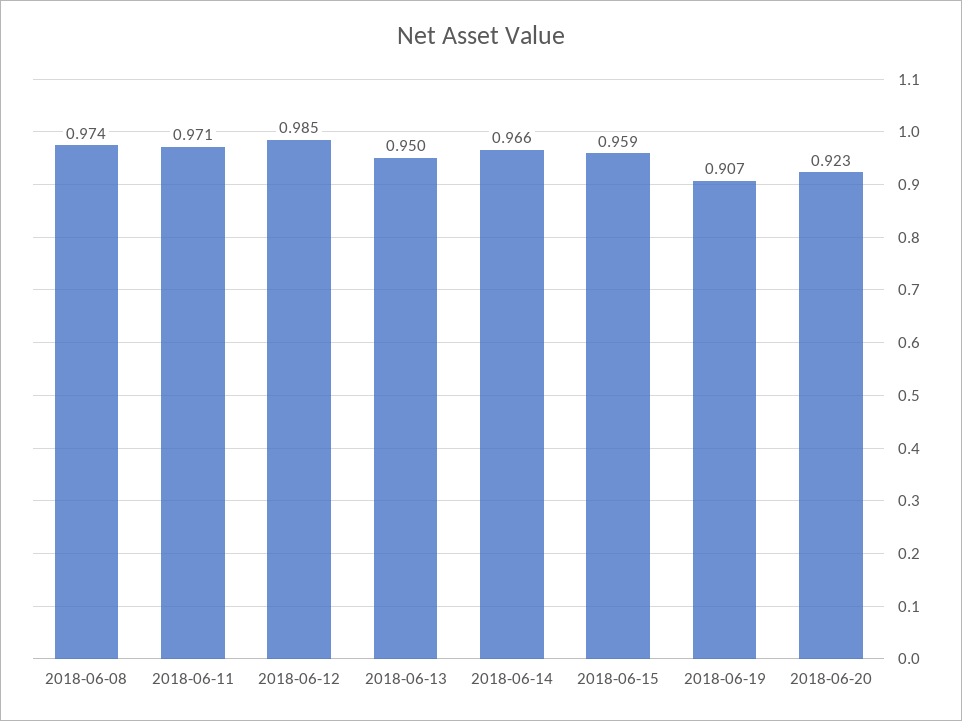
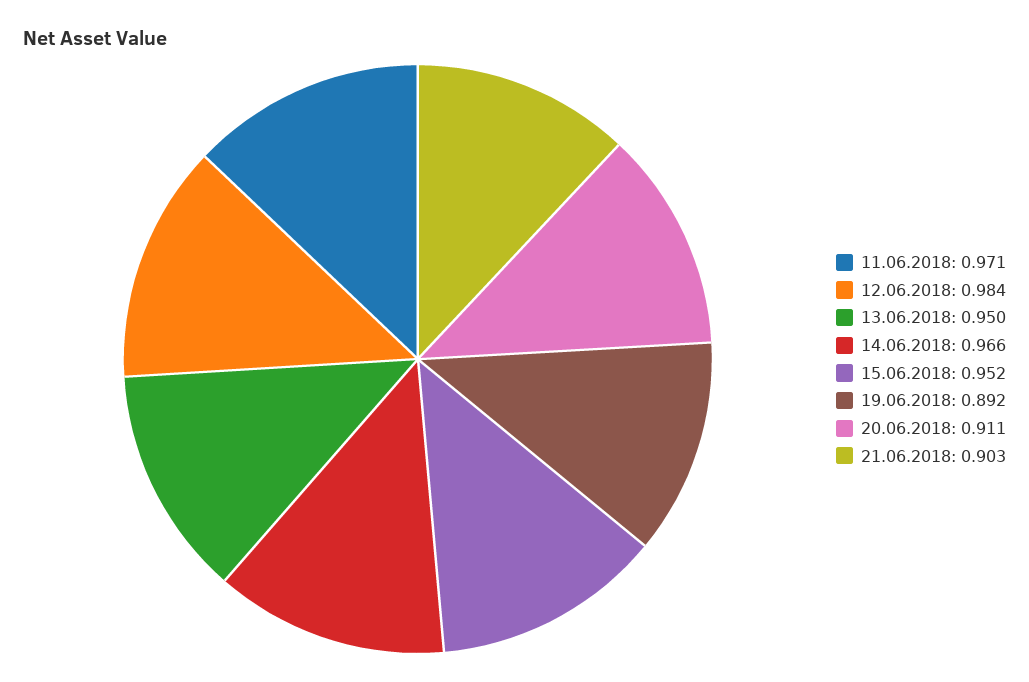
2018-06-08: 0.974 -> none
2018-06-12: 0.985 -> 0.984
2018-06-15: 0.959 -> 0.952
2018-06-19: 0.907 -> 0.892
2018-06-20: 0.923 -> 0.911
21.06.2018: none -> 0.903

